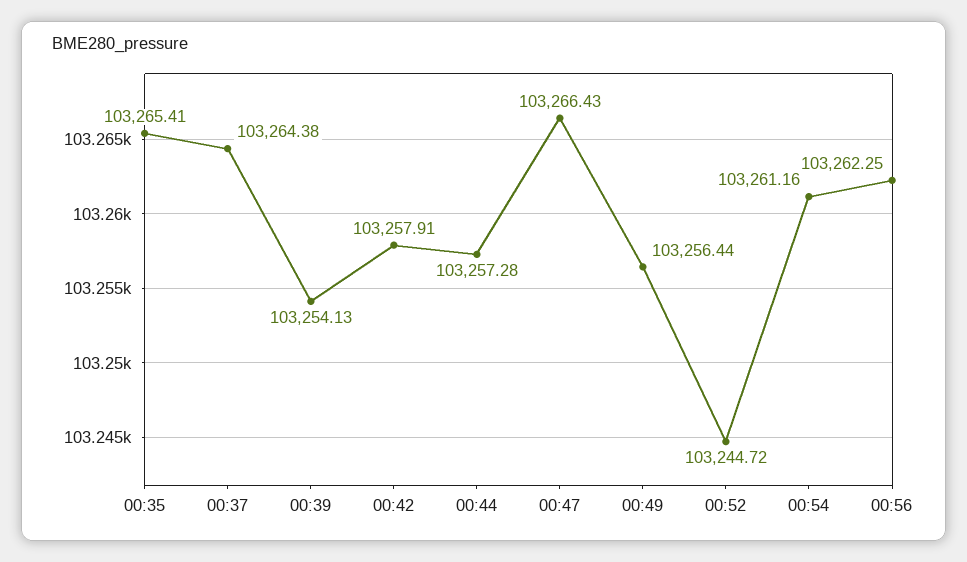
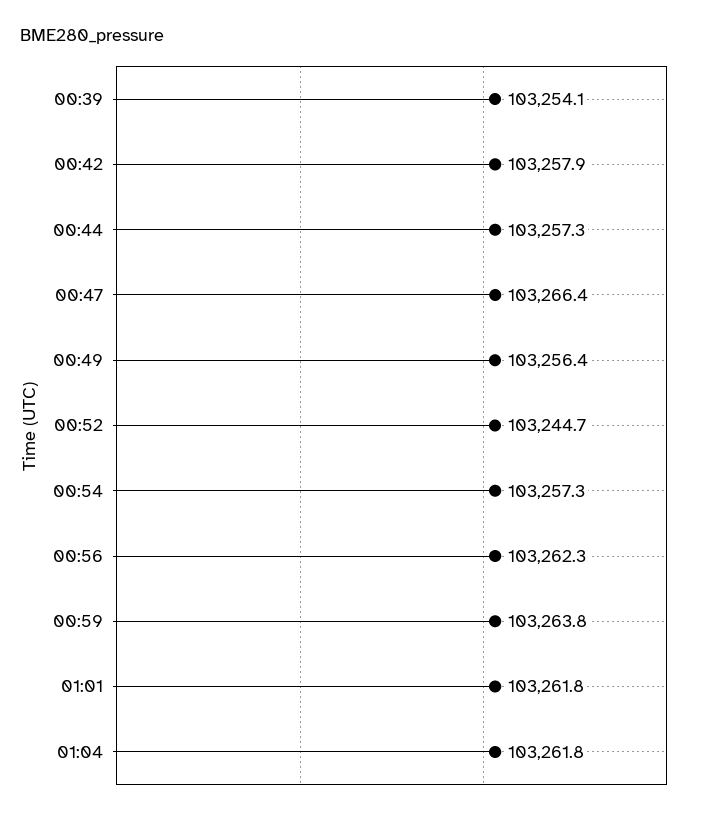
00:35: 103265.41 -> none
00:37: 103264.38 -> none
00:54: 103261.16 -> 103257.3
00:59: none -> 103263.8
01:01: none -> 103261.8
01:04: none -> 103261.8

